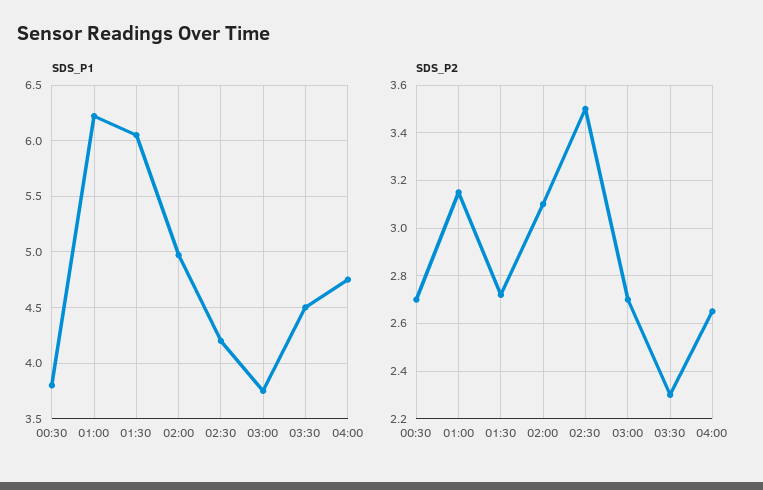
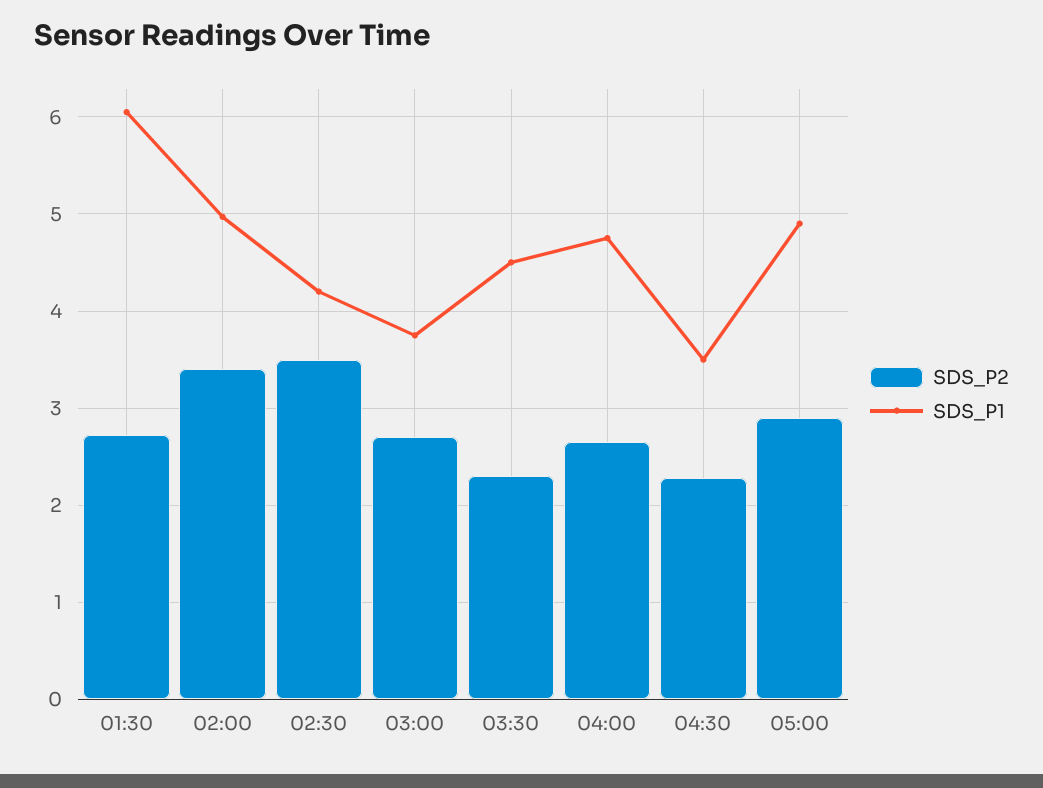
SDS_P1, 00:30: 3.8 -> none
SDS_P1, 01:00: 6.2 -> none
SDS_P2, 00:30: 2.7 -> none
SDS_P2, 01:00: 3.15 -> none
SDS_P2, 02:00: 3.1 -> 3.4
SDS_P2, 04:30: none -> 2.3
SDS_P1, 04:30: none -> 3.5
SDS_P2, 05:00: none -> 2.9
SDS_P1, 05:00: none -> 4.9

